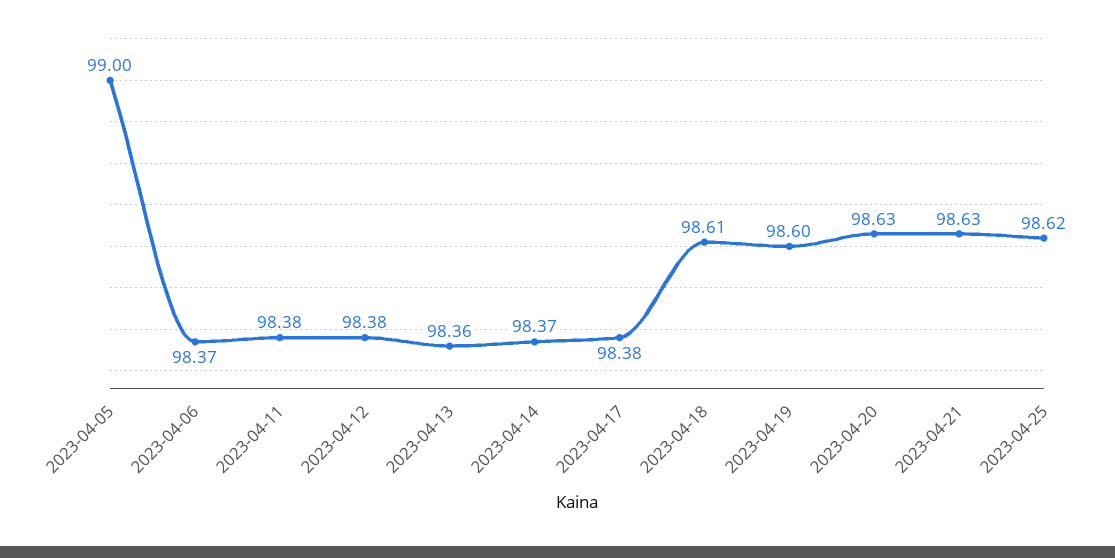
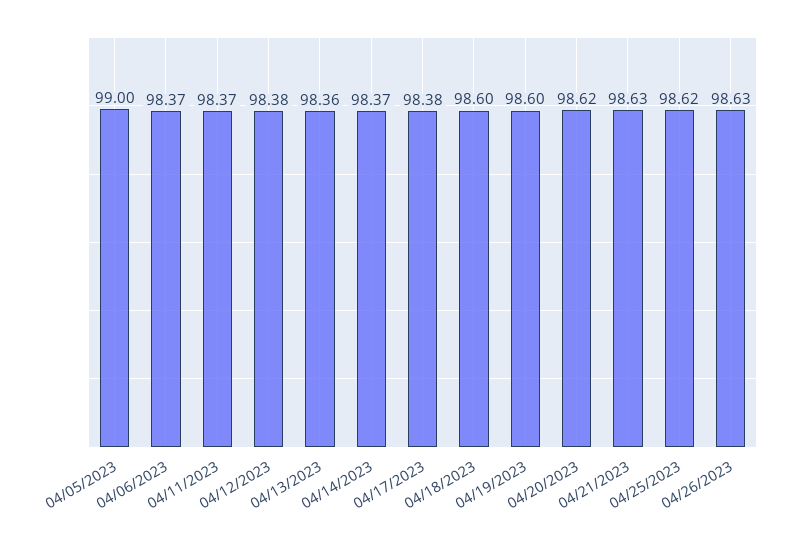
2023-04-11: 98.38 -> 98.37
2023-04-18: 98.61 -> 98.6
2023-04-20: 98.63 -> 98.62
04/26/2023: none -> 98.63

